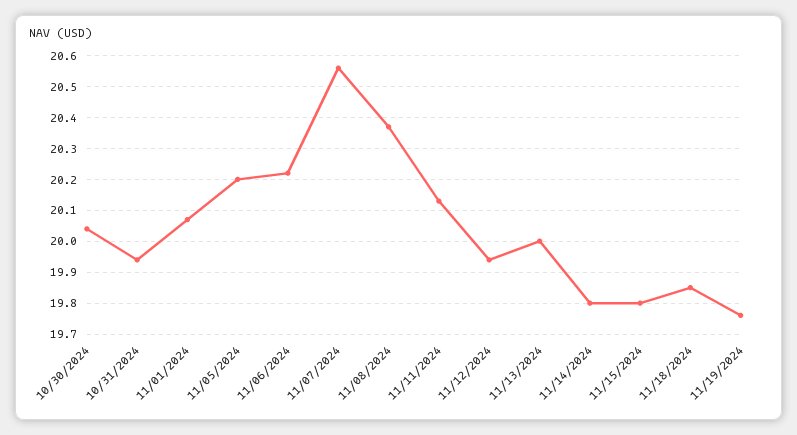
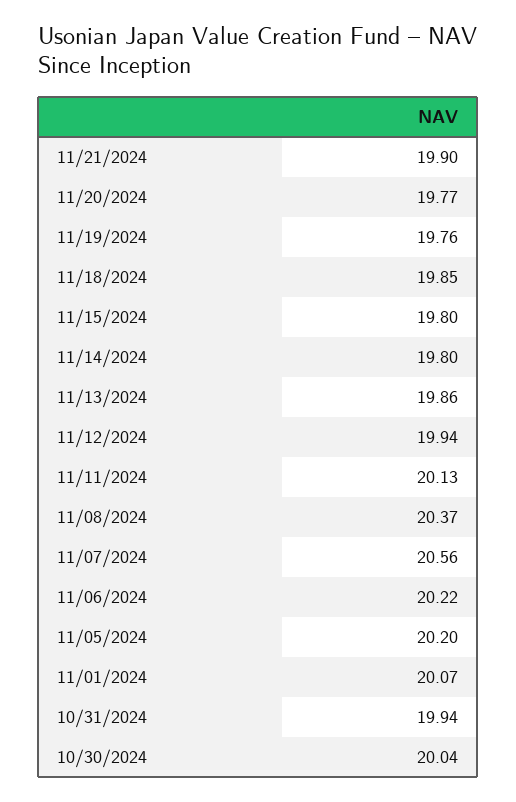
11/13/2024: 20 -> 19.86
11/21/2024: none -> 19.9
11/20/2024: none -> 19.77

